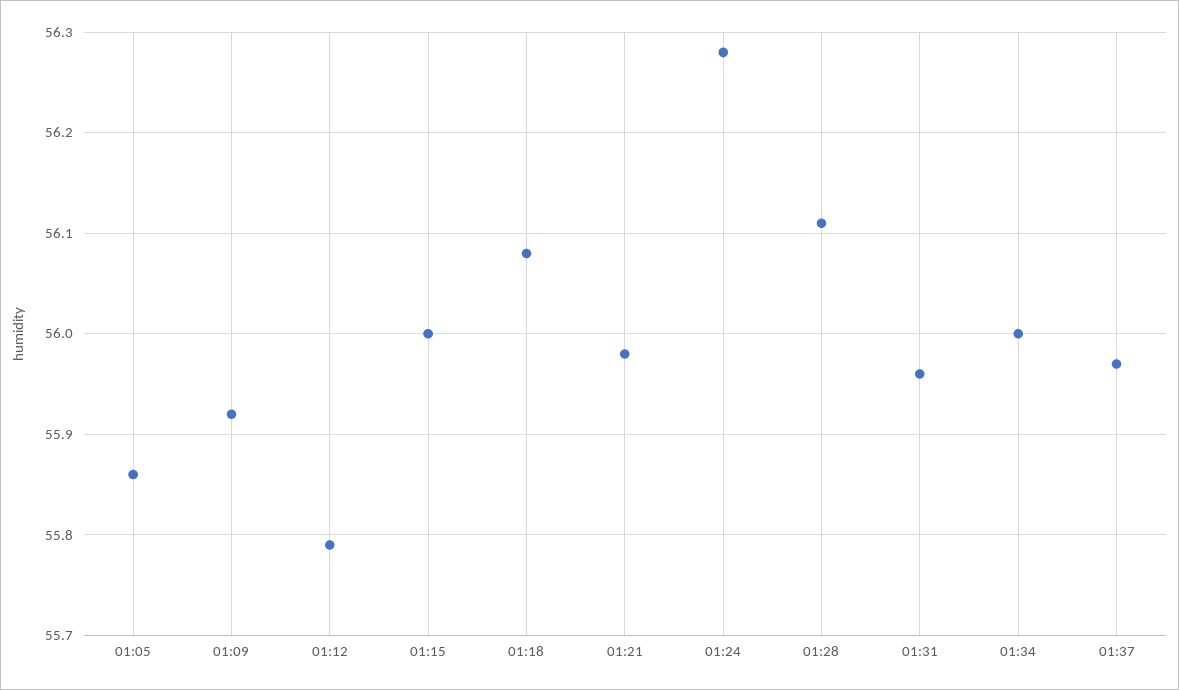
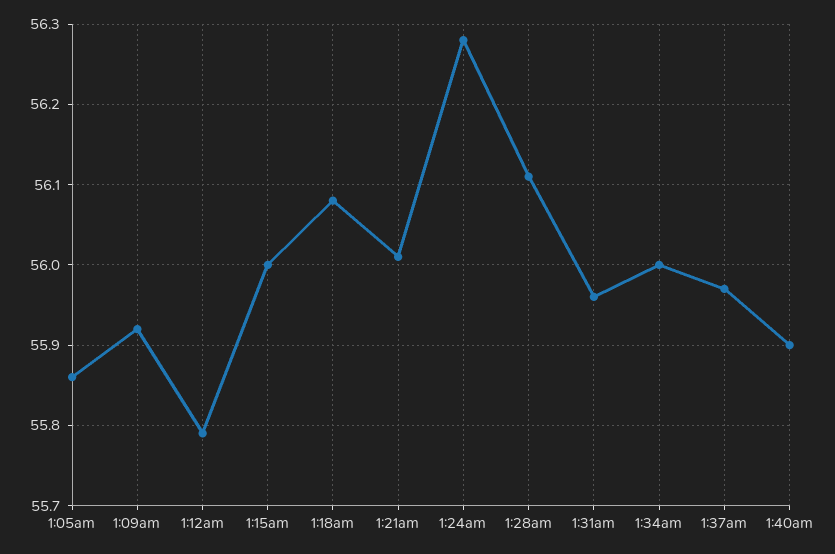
01:21: 55.98 -> 56.01
1:40am: none -> 55.9

